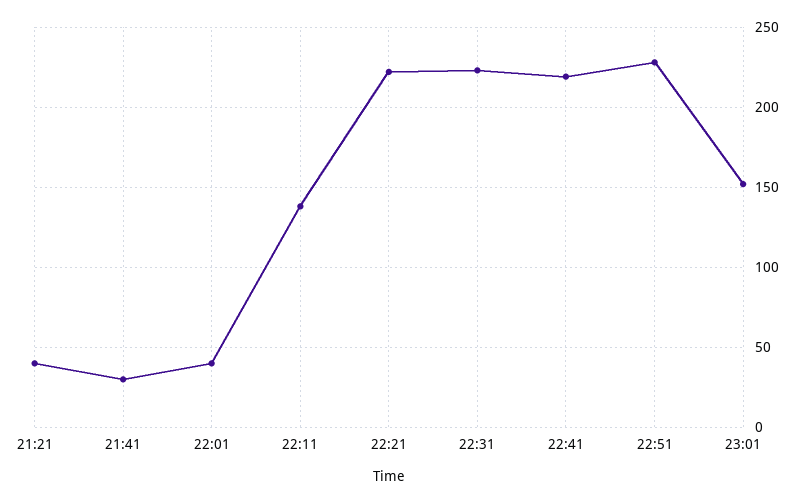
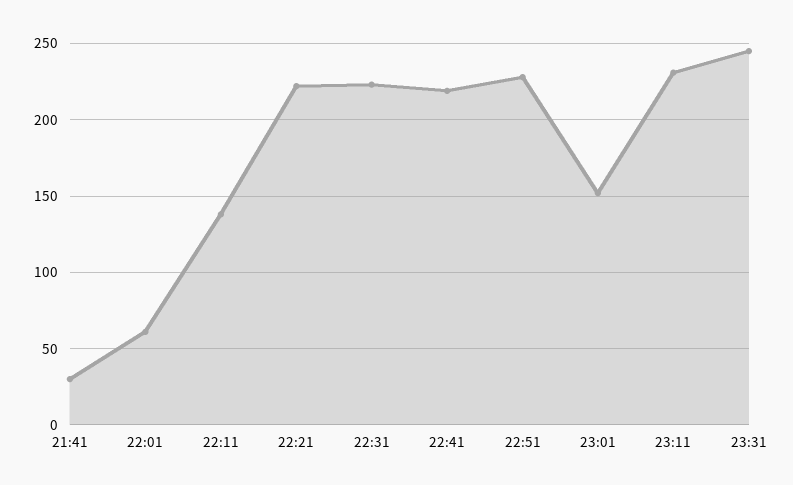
21:21: 40 -> none
22:01: 40 -> 60
23:11: none -> 230
23:31: none -> 245

